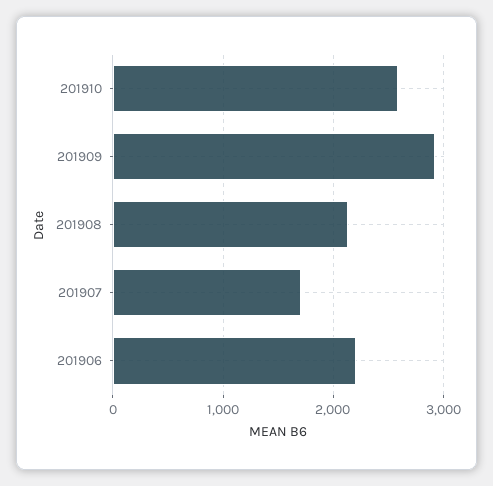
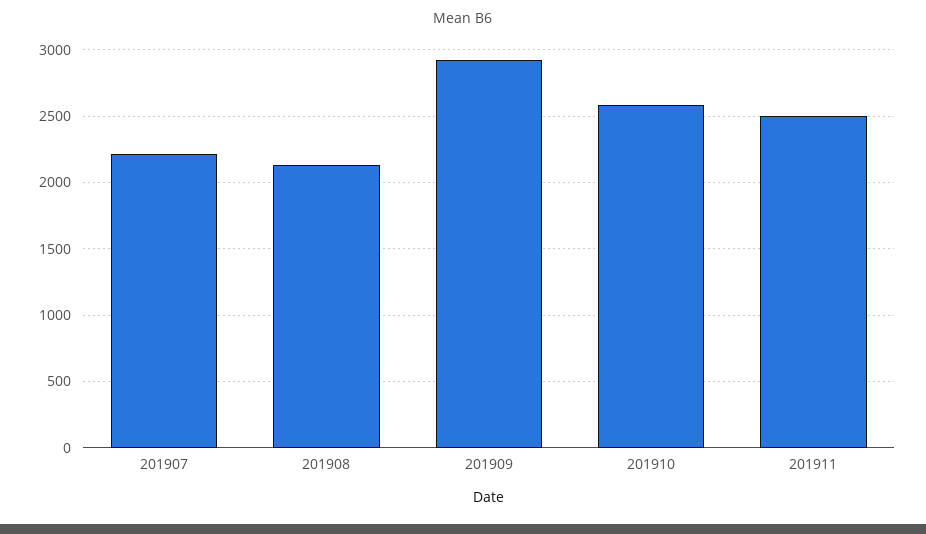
201907: 1700 -> 2200
201906: 2200 -> none
201911: none -> 2500

